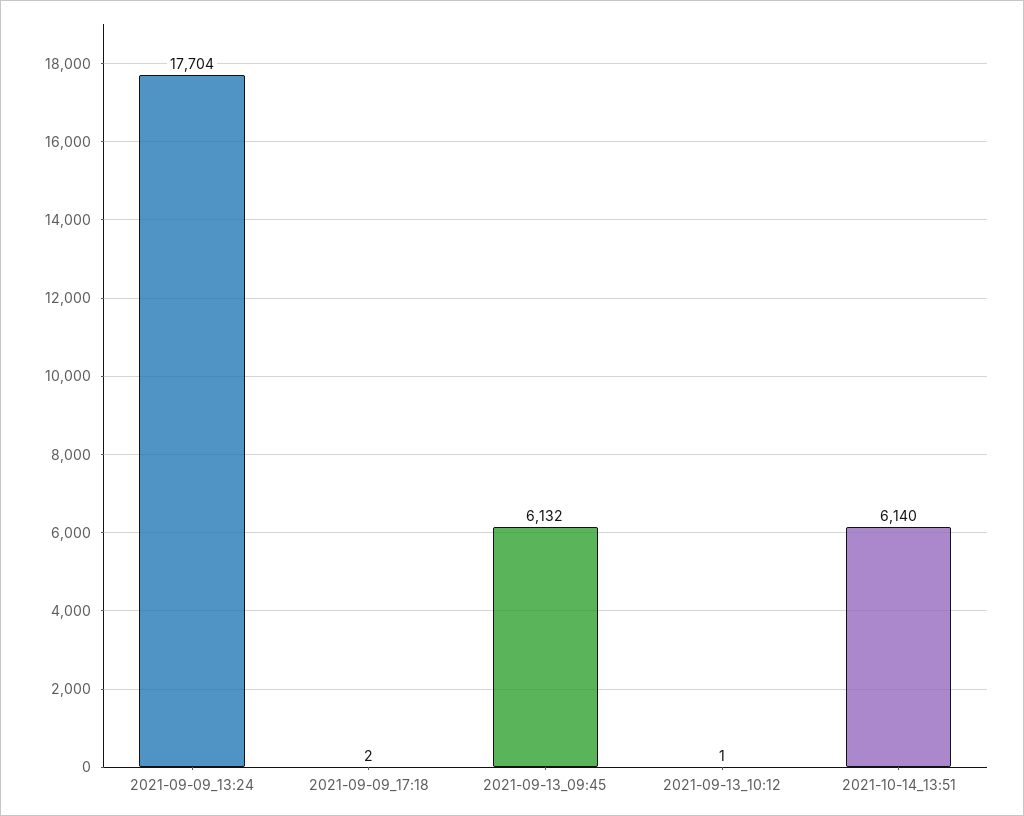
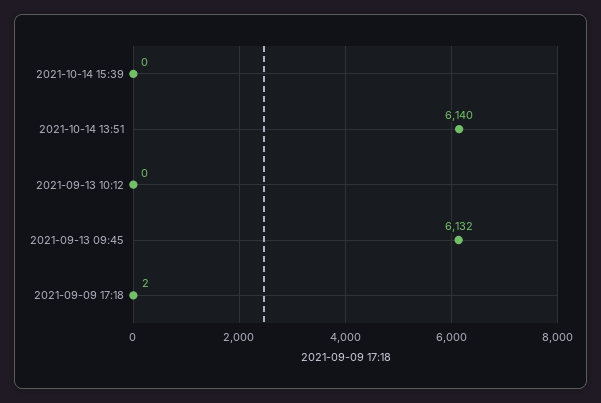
2021-09-09_13:24: 17704 -> none
2021-09-13_10:12: 1 -> 0
2021-10-14 15:39: none -> 0

